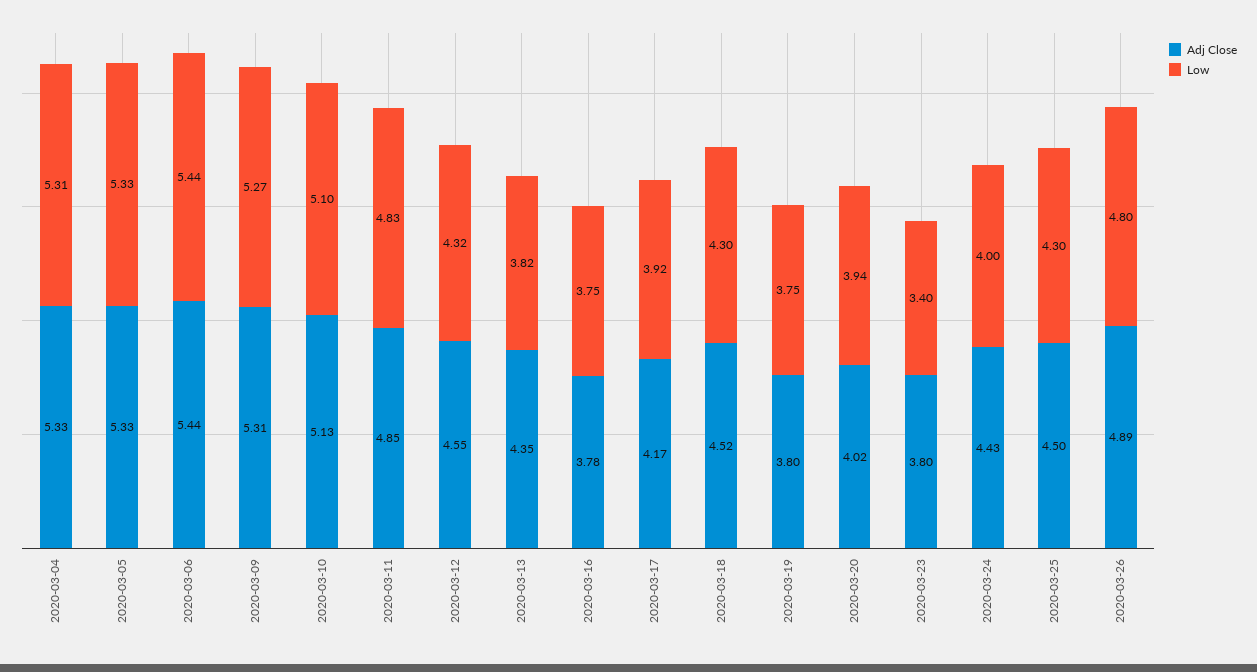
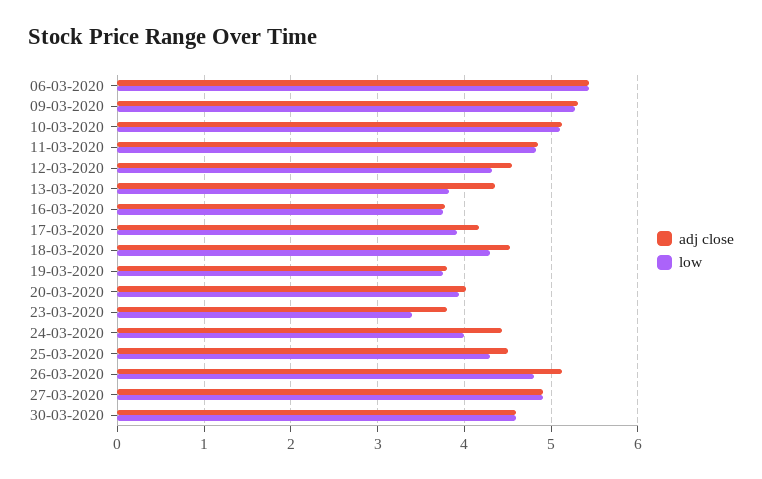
Adj Close, 2020-03-04: 5.33 -> none
Low, 2020-03-04: 5.31 -> none
Adj Close, 2020-03-05: 5.33 -> none
Low, 2020-03-05: 5.33 -> none
Adj Close, 2020-03-26: 4.89 -> 5.1
Adj Close, 27-03-2020: none -> 4.9
Low, 27-03-2020: none -> 4.9
Adj Close, 30-03-2020: none -> 4.6
Low, 30-03-2020: none -> 4.6

